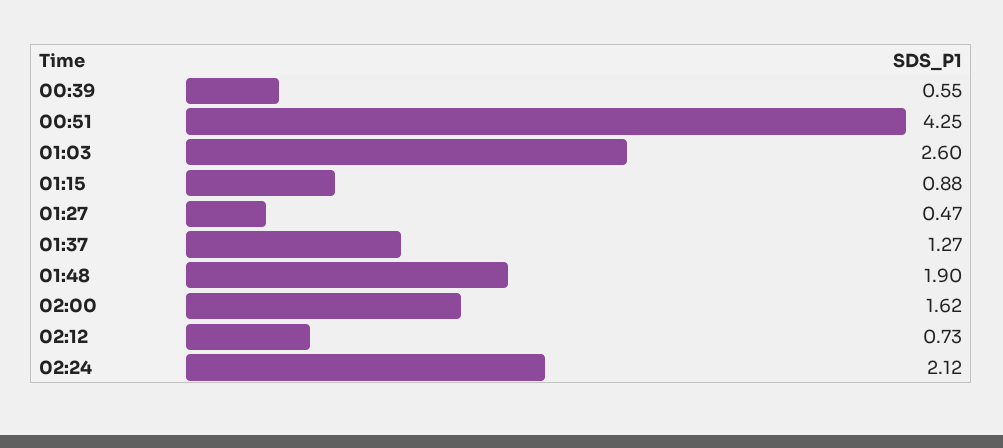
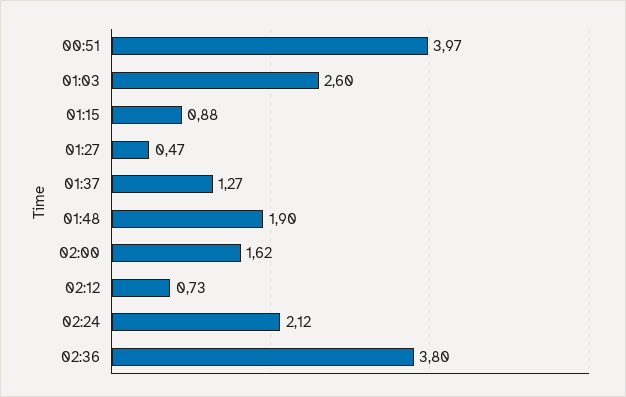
00:39: 0.55 -> none
00:51: 4.25 -> 3.97
02:36: none -> 3.8

